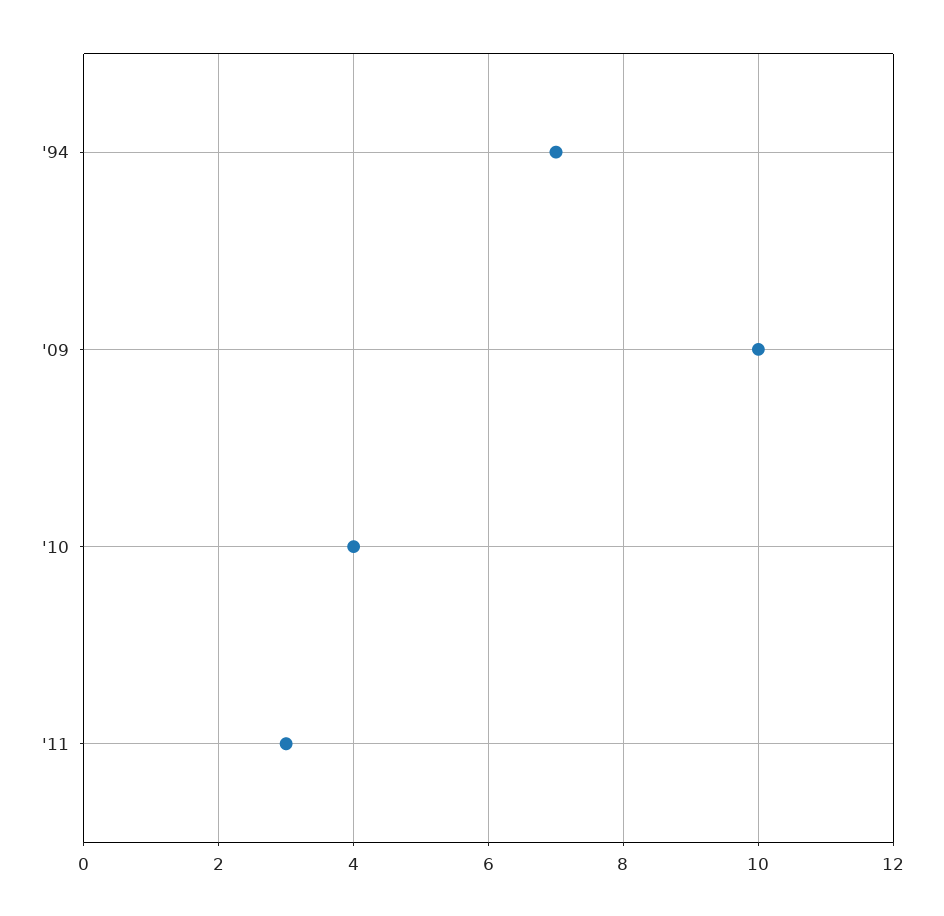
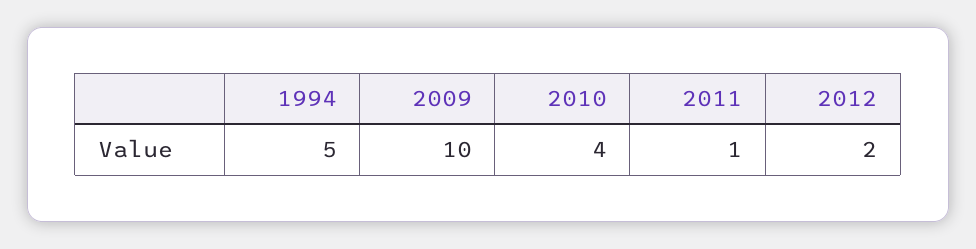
'94: 7 -> 5
'11: 3 -> 1
2012: none -> 2

